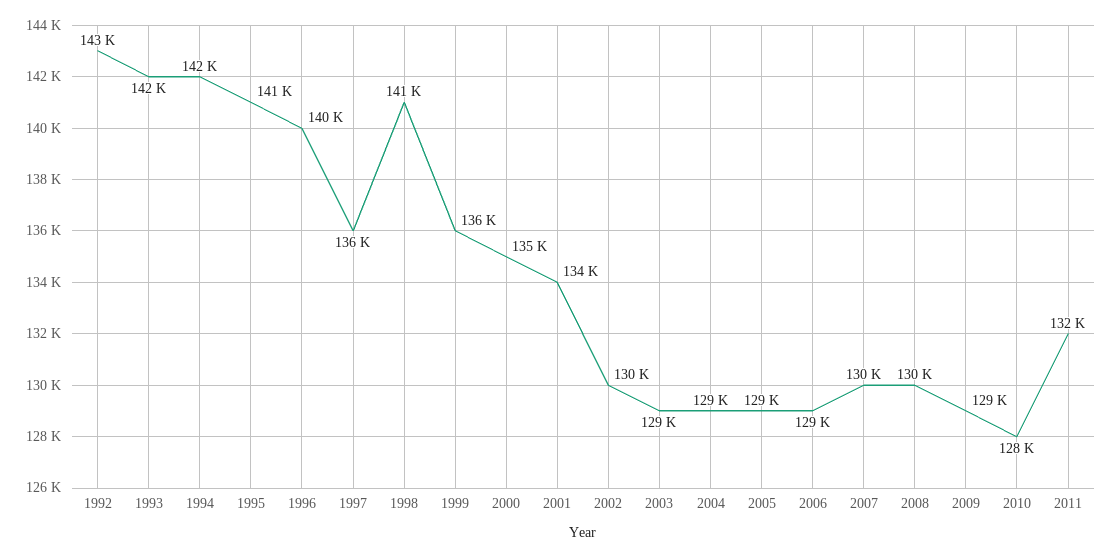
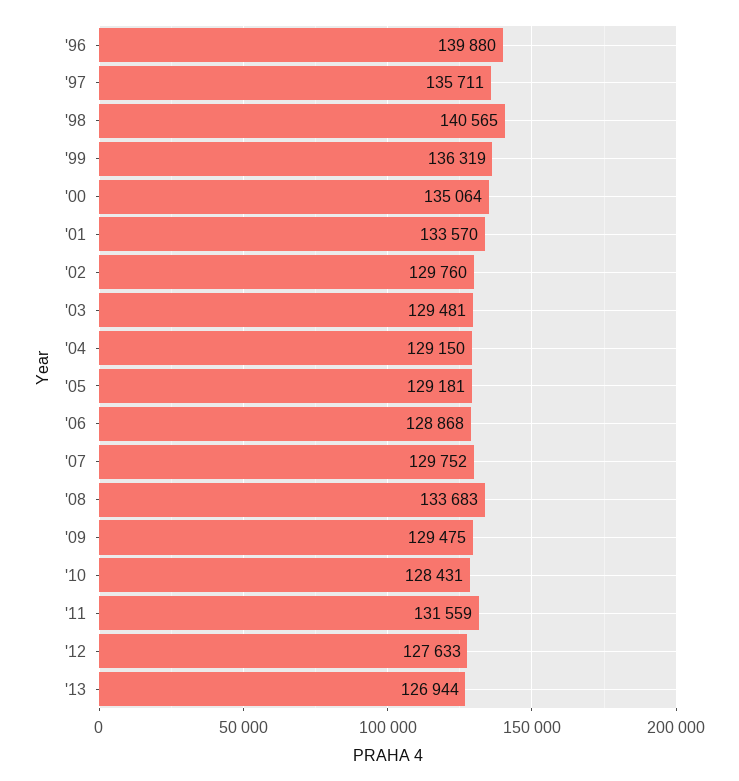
1992: 143000 -> none
1993: 142000 -> none
1994: 142000 -> none
1995: 141000 -> none
2008: 130000 -> 133683
'12: none -> 127633
'13: none -> 126944

